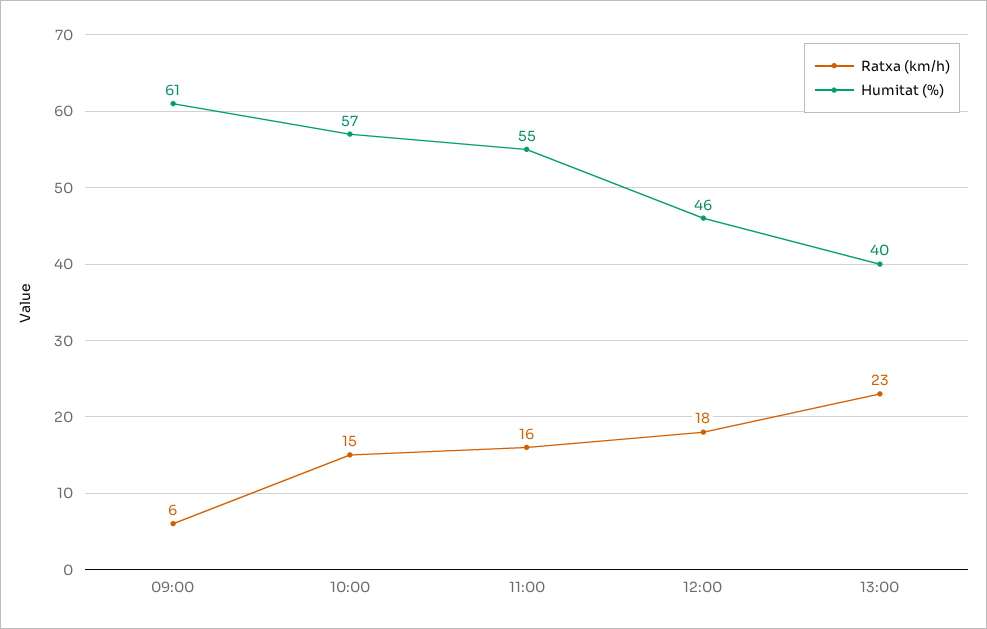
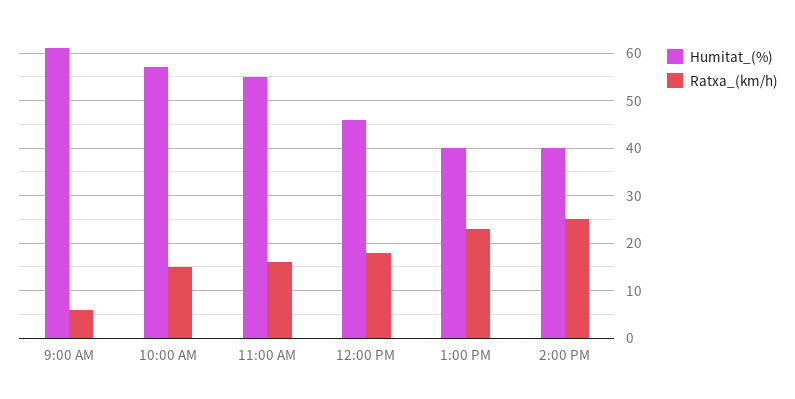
Humitat (%), 2:00 PM: none -> 40
Ratxa (km/h), 2:00 PM: none -> 25

